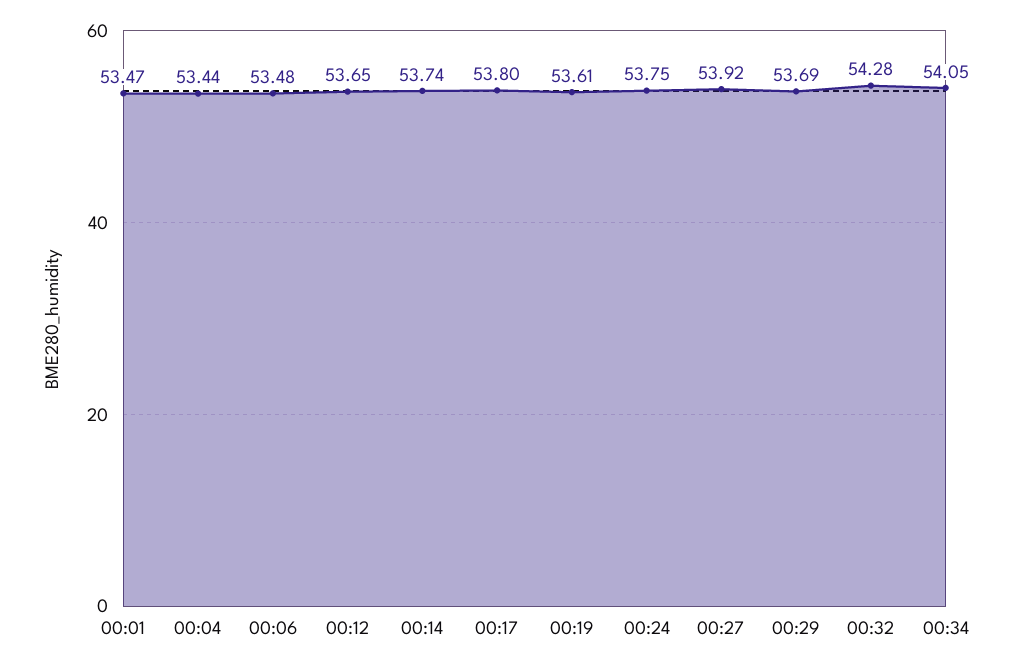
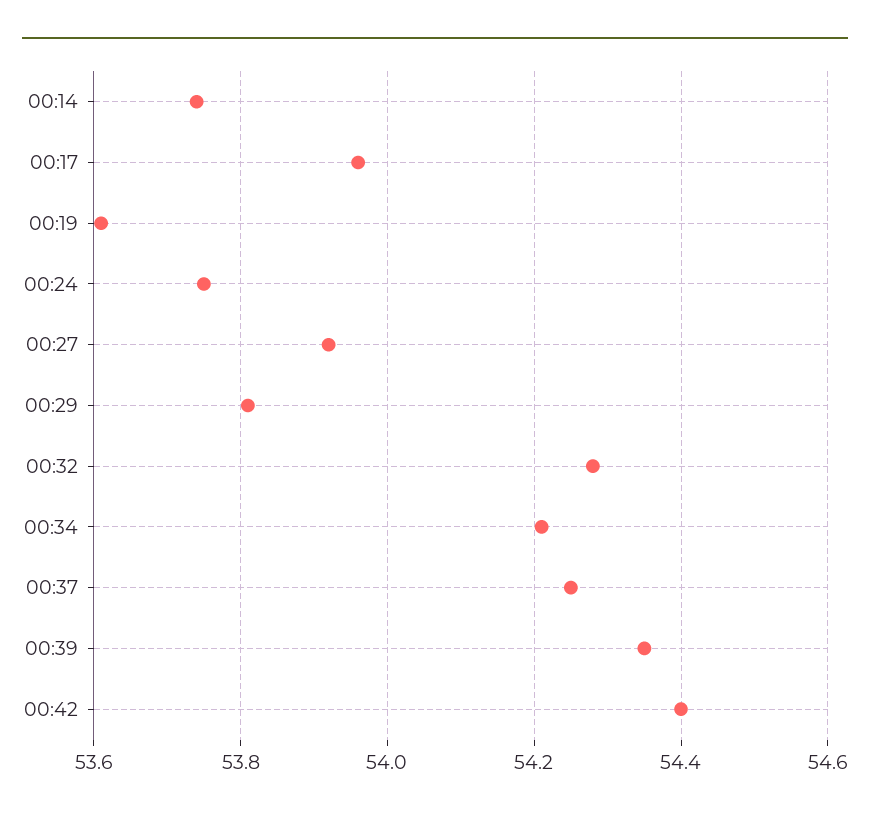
00:01: 53.47 -> none
00:04: 53.44 -> none
00:06: 53.48 -> none
00:12: 53.65 -> none
00:17: 53.8 -> 53.95
00:29: 53.69 -> 53.8
00:34: 54.05 -> 54.2
00:37: none -> 54.25
00:39: none -> 54.35
00:42: none -> 54.4

